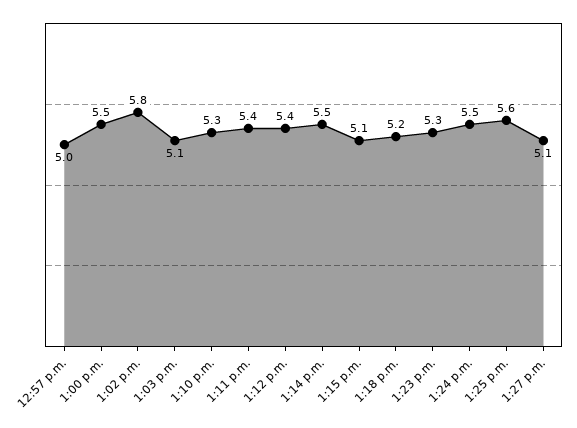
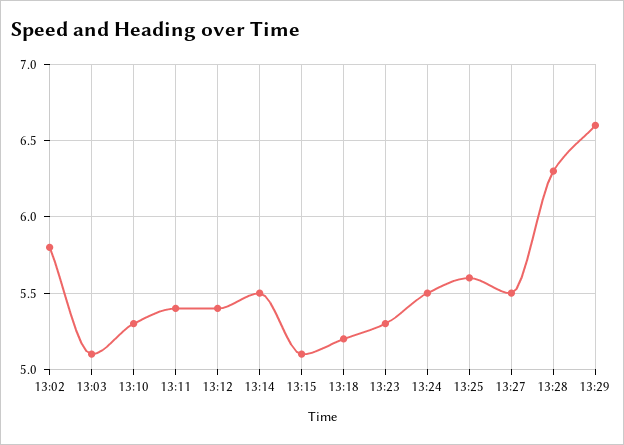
12:57 p.m.: 5 -> none
1:00 p.m.: 5.5 -> none
1:27 p.m.: 5.1 -> 5.5
13:28: none -> 6.3
13:29: none -> 6.6

